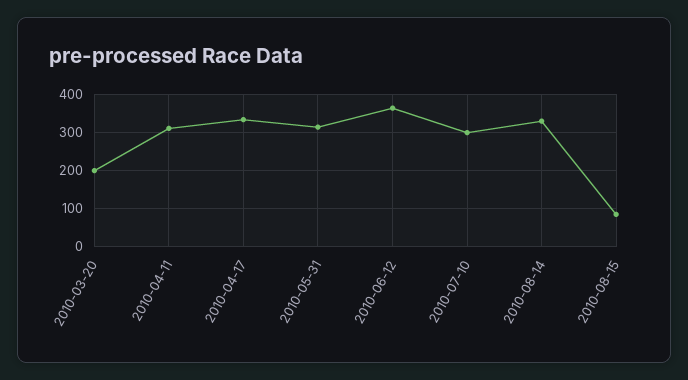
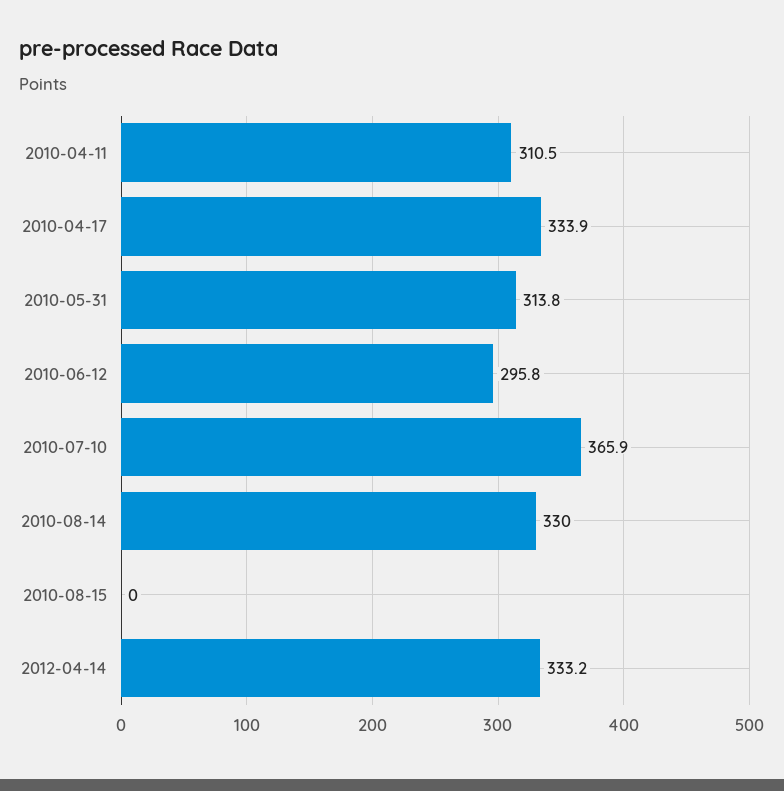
2010-03-20: 200 -> none
2010-06-12: 360 -> 295.8
2010-07-10: 300 -> 365.9
2010-08-15: 80 -> 0
2012-04-14: none -> 333.2

